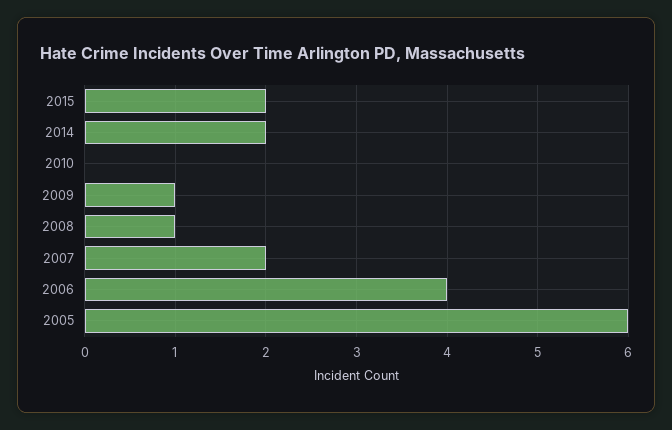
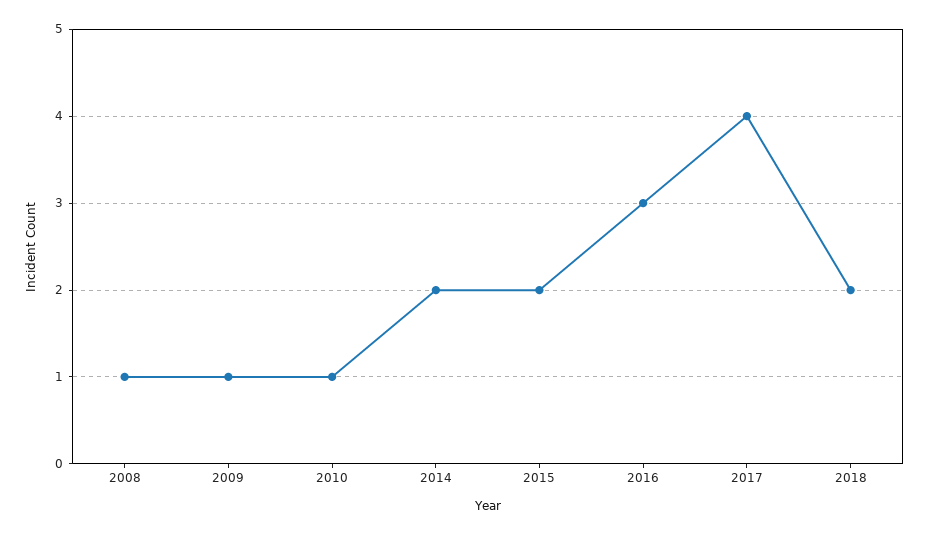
2010: 0 -> 1
2007: 2 -> none
2006: 4 -> none
2005: 6 -> none
2016: none -> 3
2017: none -> 4
2018: none -> 2

